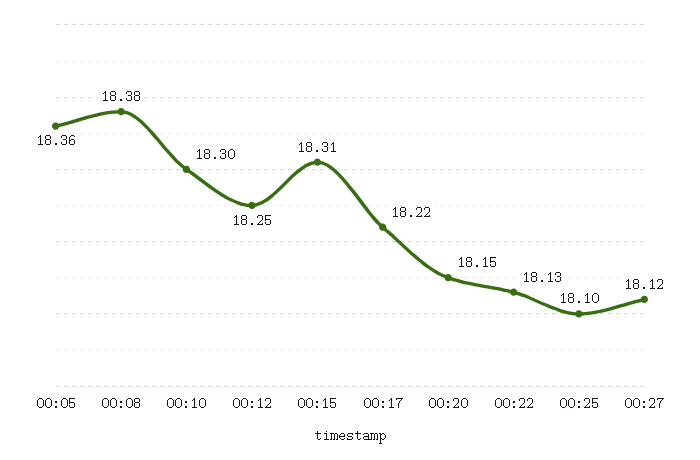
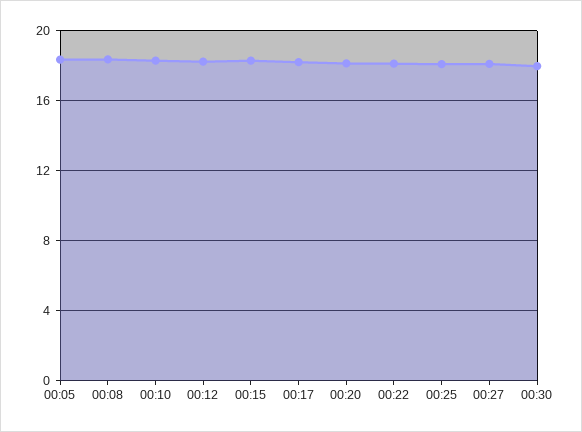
00:30: none -> 18

